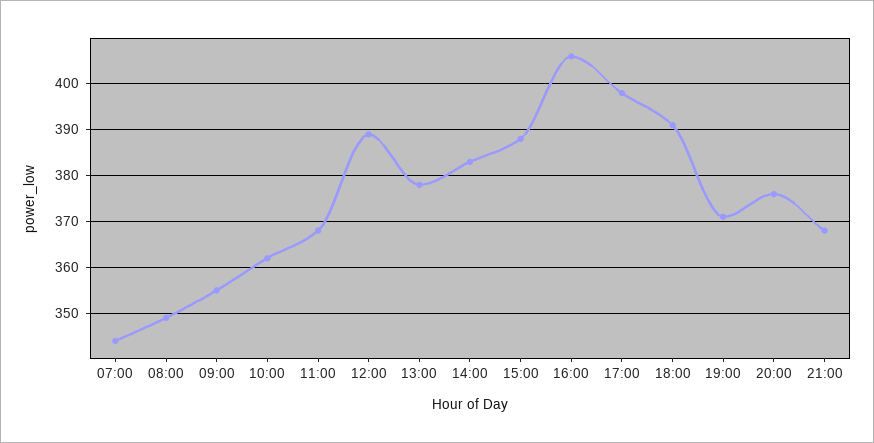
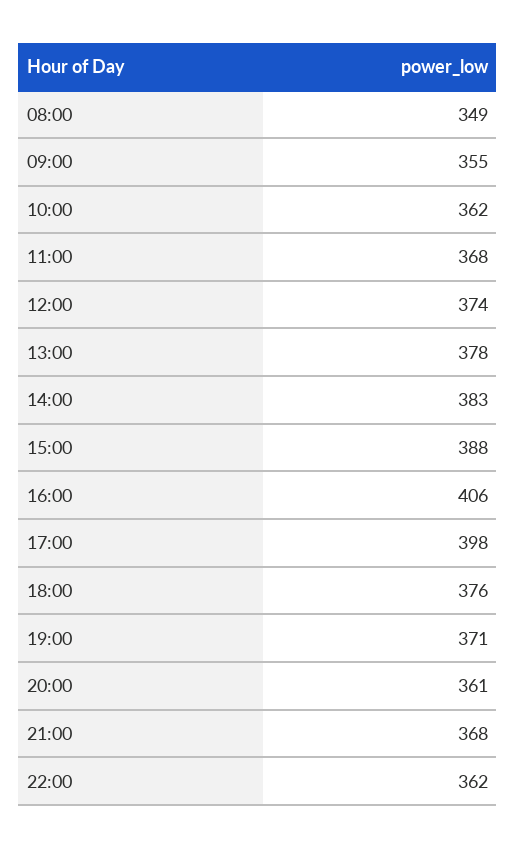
07:00: 345 -> none
12:00: 390 -> 374
18:00: 390 -> 376
20:00: 375 -> 361
22:00: none -> 362

